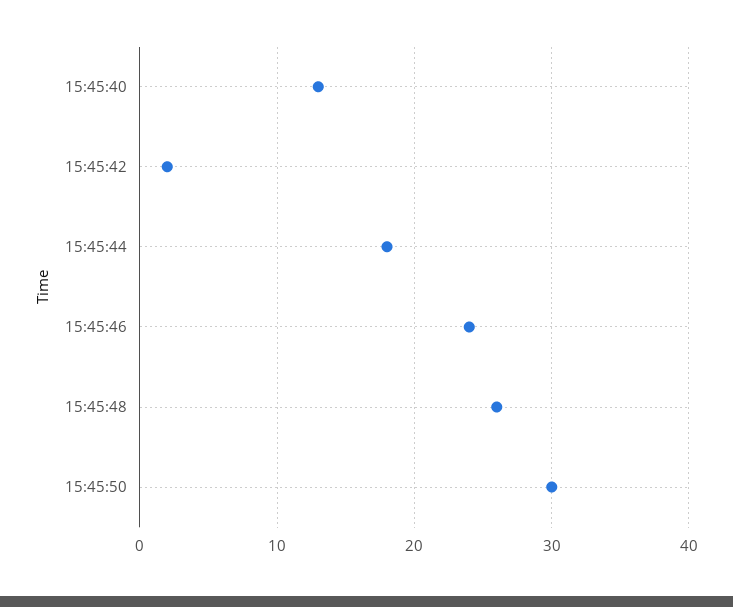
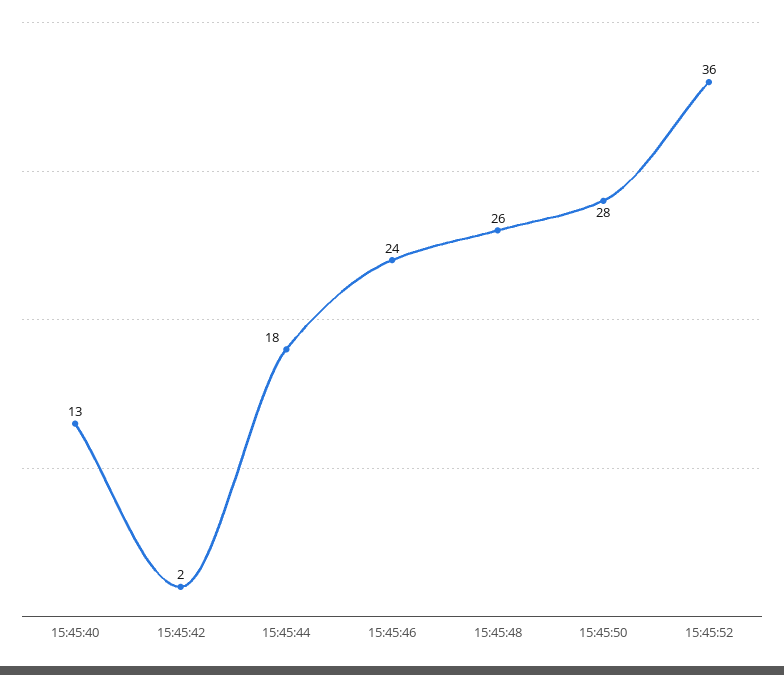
15:45:50: 30 -> 28
15:45:52: none -> 36

